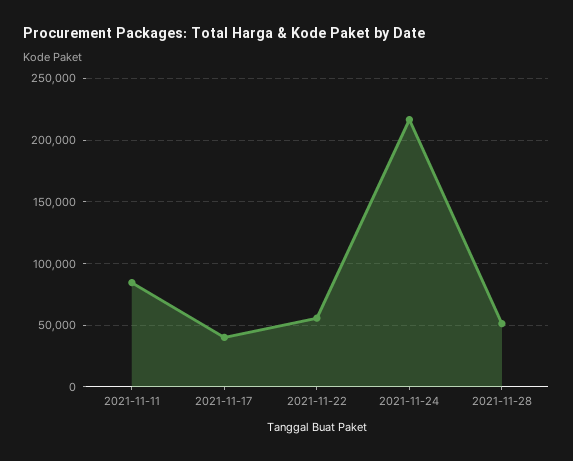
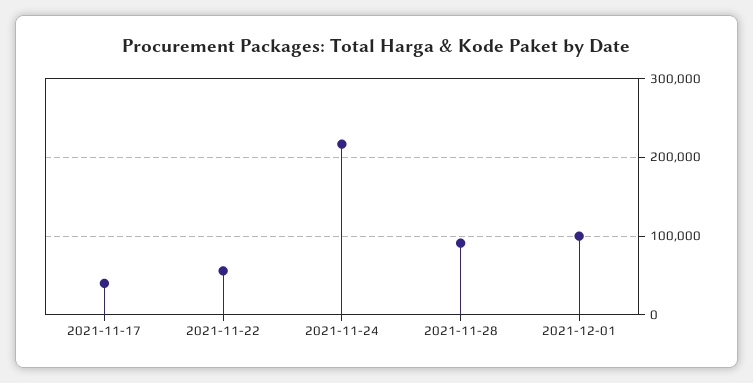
2021-11-11: 85000 -> none
2021-11-28: 50000 -> 90000
2021-12-01: none -> 100000

